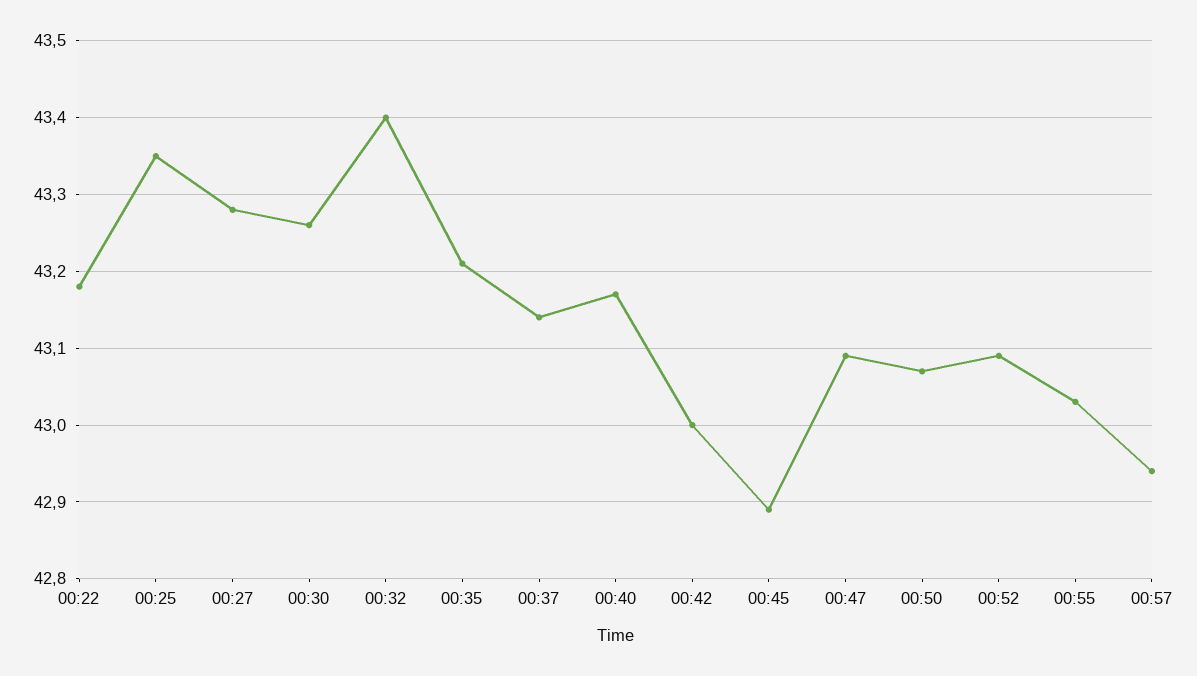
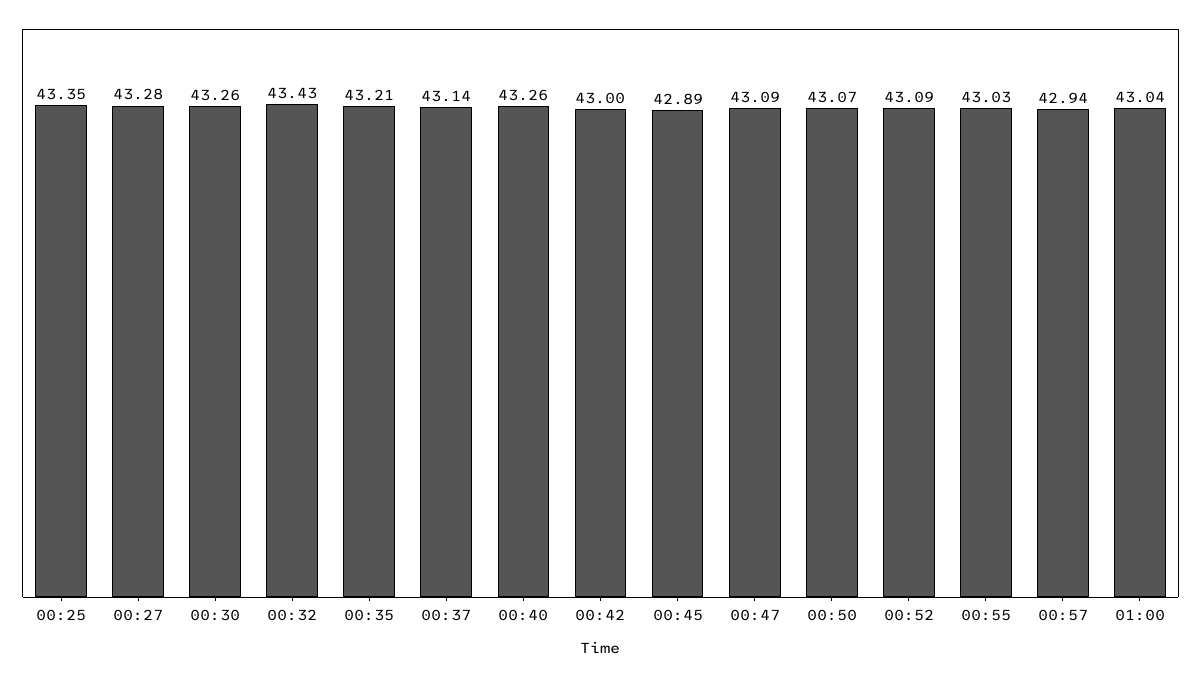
00:22: 43.18 -> none
00:32: 43.4 -> 43.43
00:40: 43.17 -> 43.26
01:00: none -> 43.04

